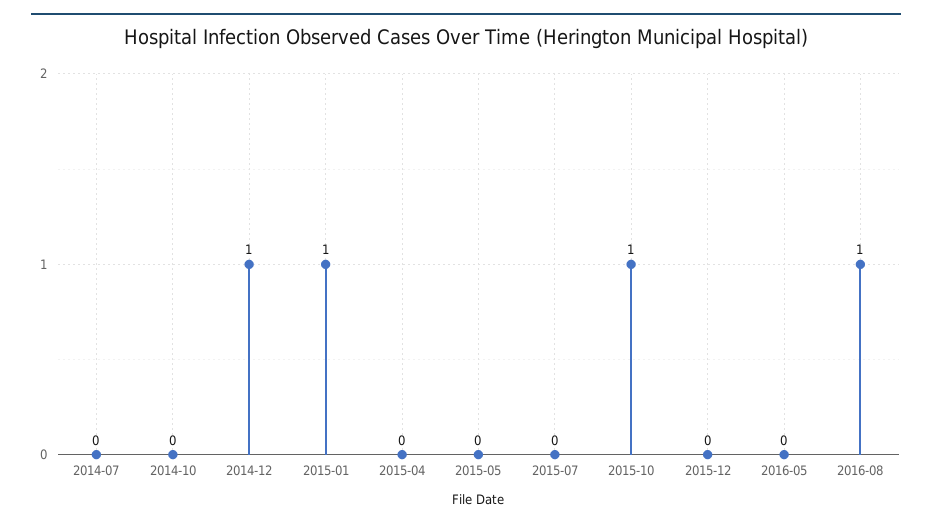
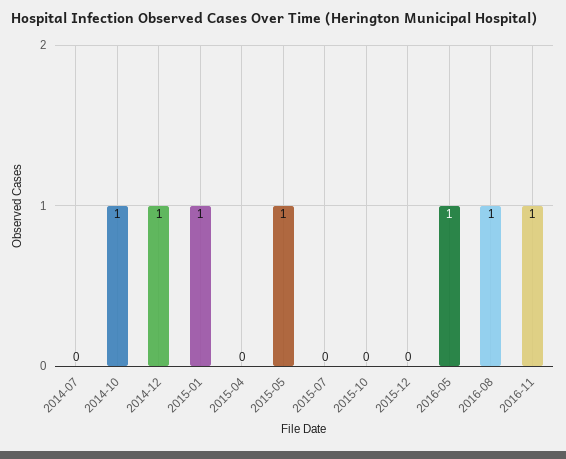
2014-10: 0 -> 1
2015-05: 0 -> 1
2015-10: 1 -> 0
2016-05: 0 -> 1
2016-11: none -> 1

